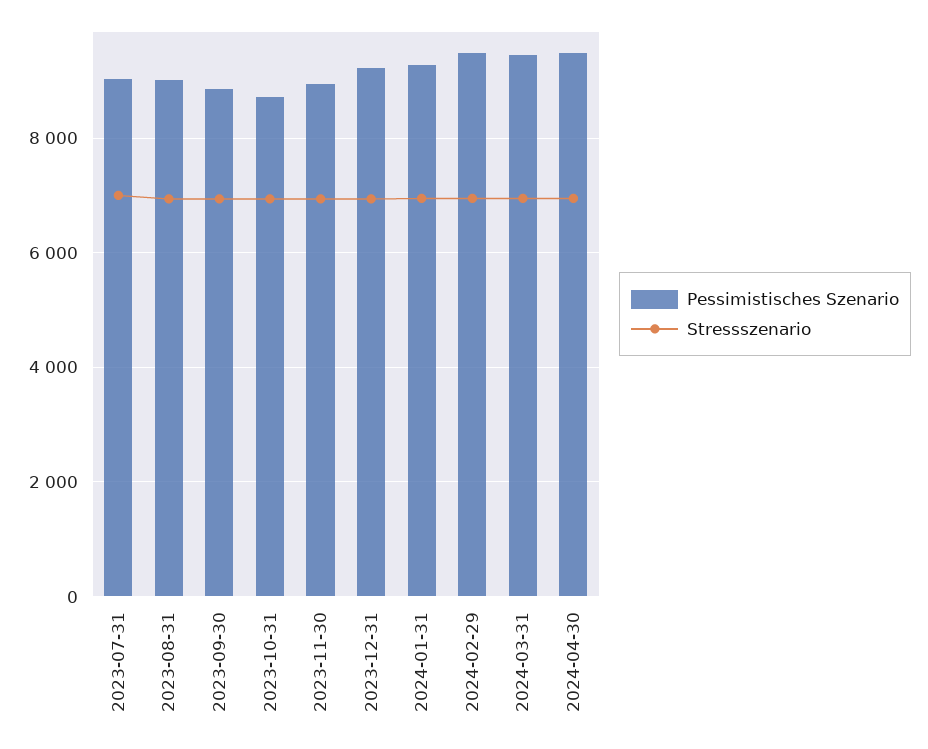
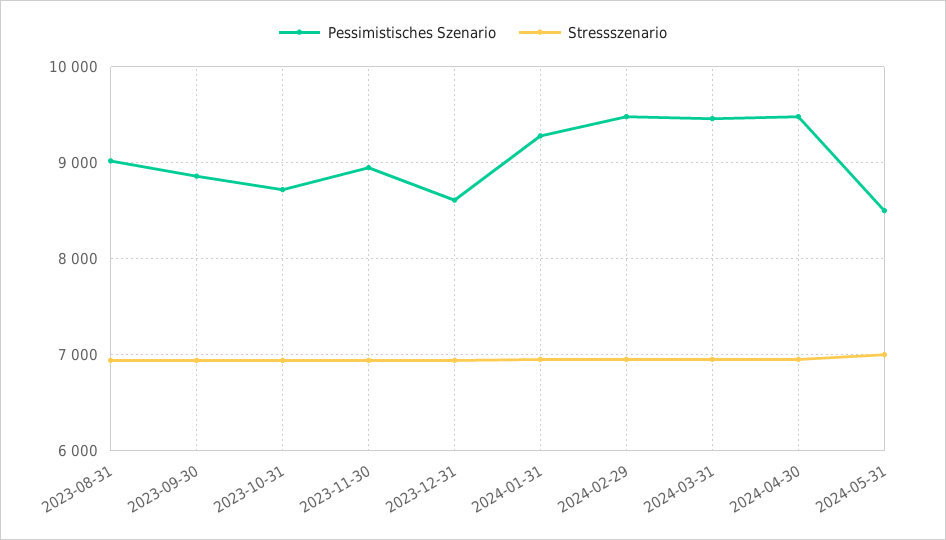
Pessimistisches Szenario, 2023-07-31: 9000 -> none
Stressszenario, 2023-07-31: 7000 -> none
Pessimistisches Szenario, 2023-12-31: 9200 -> 8600
Pessimistisches Szenario, 2024-05-31: none -> 8500
Stressszenario, 2024-05-31: none -> 7000

